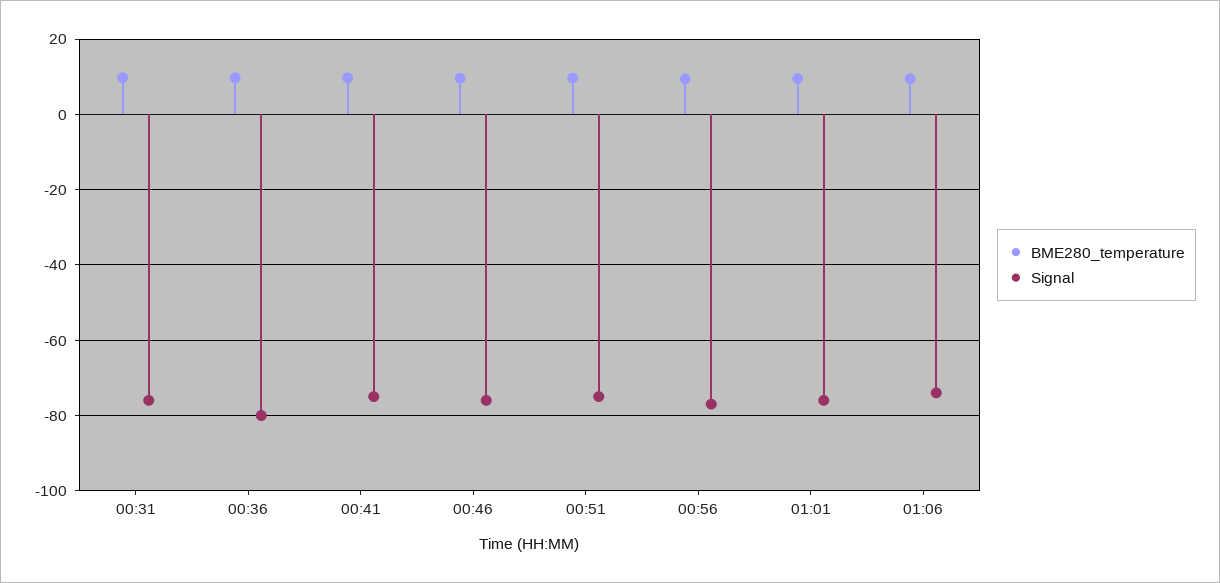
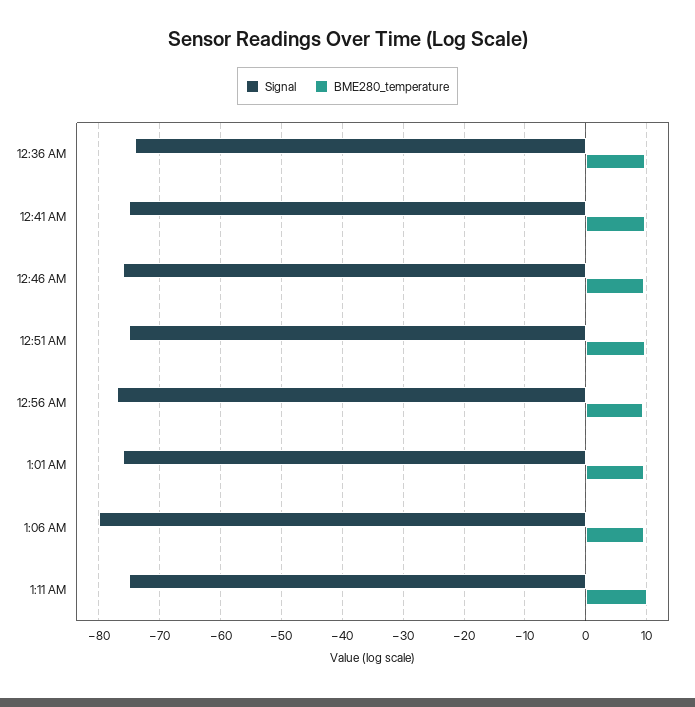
BME280_temperature, 00:31: 10 -> none
Signal, 00:31: -76 -> none
Signal, 00:36: -80 -> -74
Signal, 01:06: -74 -> -80
Signal, 1:11 AM: none -> -75
BME280_temperature, 1:11 AM: none -> 10

